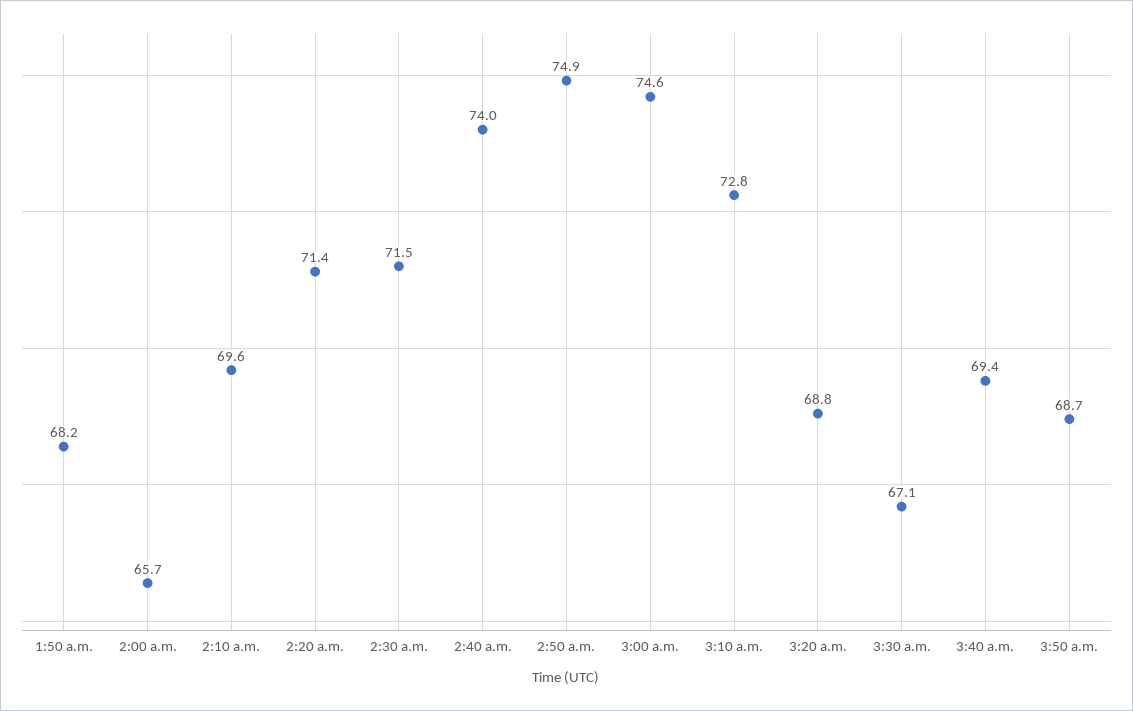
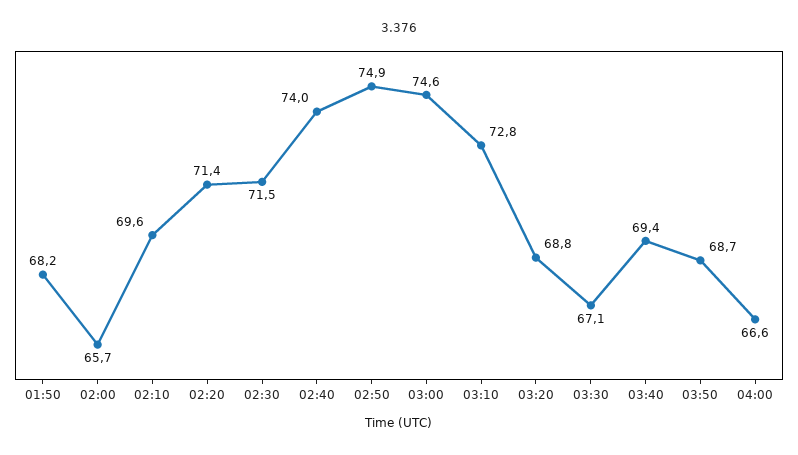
04:00: none -> 66.6

